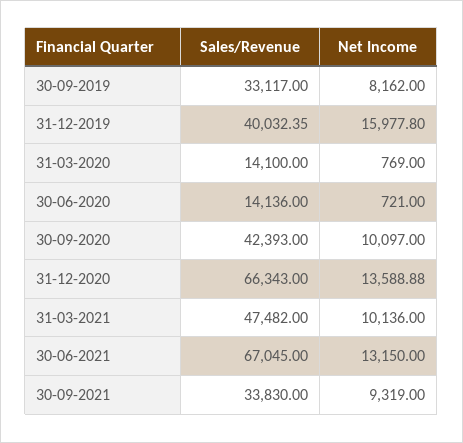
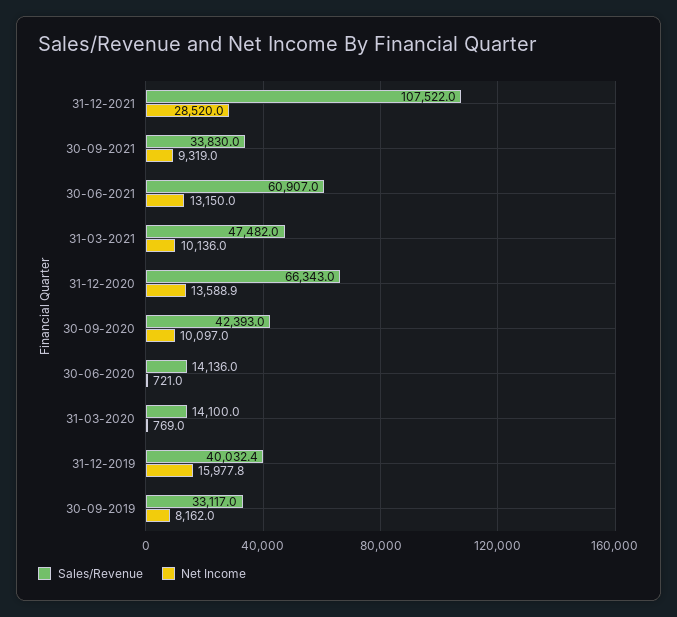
Sales/Revenue, 30-06-2021: 67045 -> 60907
Sales/Revenue, 31-12-2021: none -> 107522
Net Income, 31-12-2021: none -> 28520

